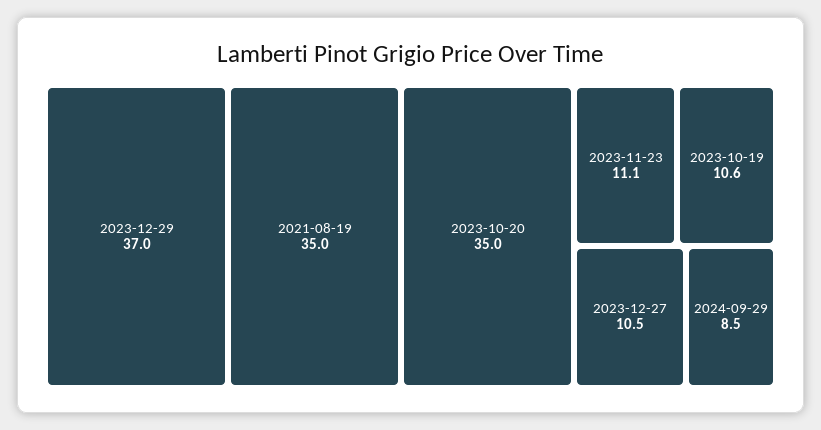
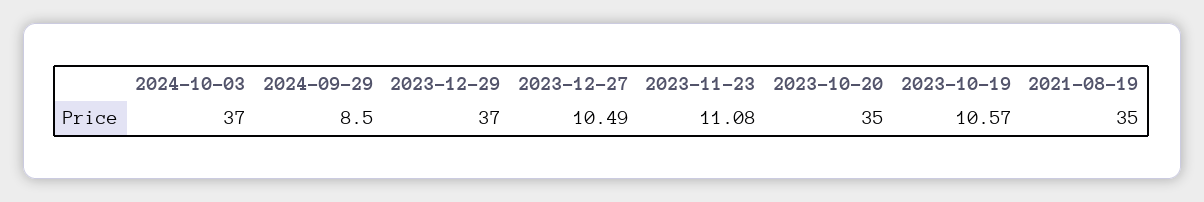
2024-10-03: none -> 37

